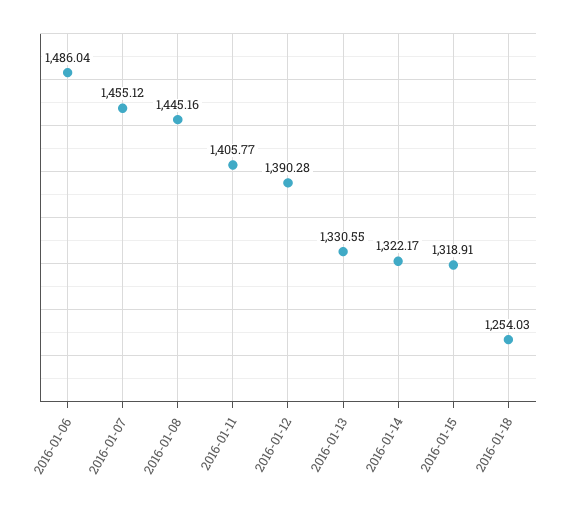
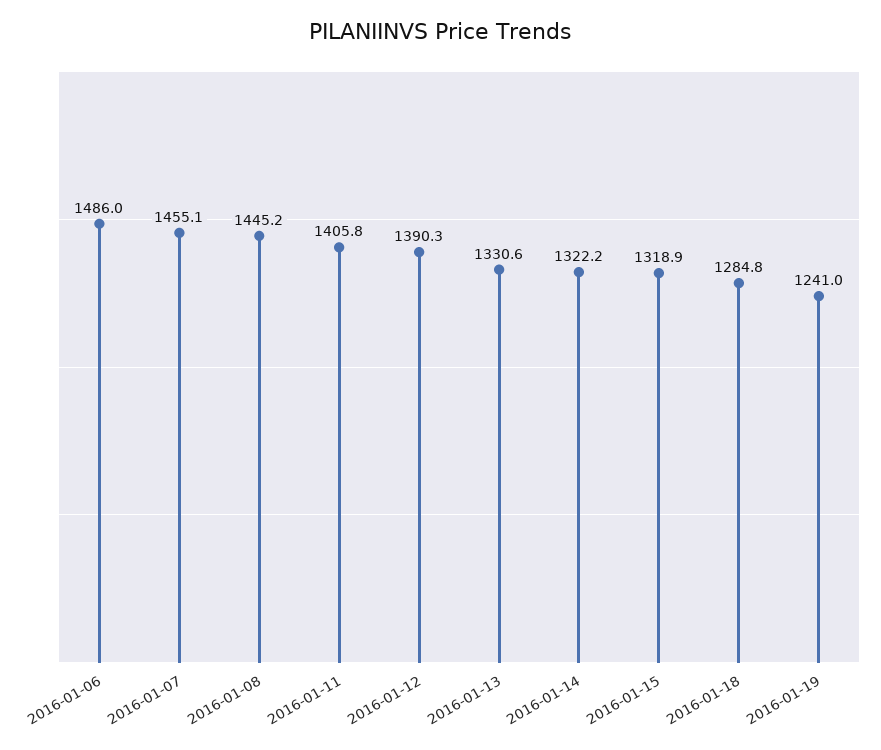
2016-01-18: 1254.03 -> 1284.8
2016-01-19: none -> 1241

